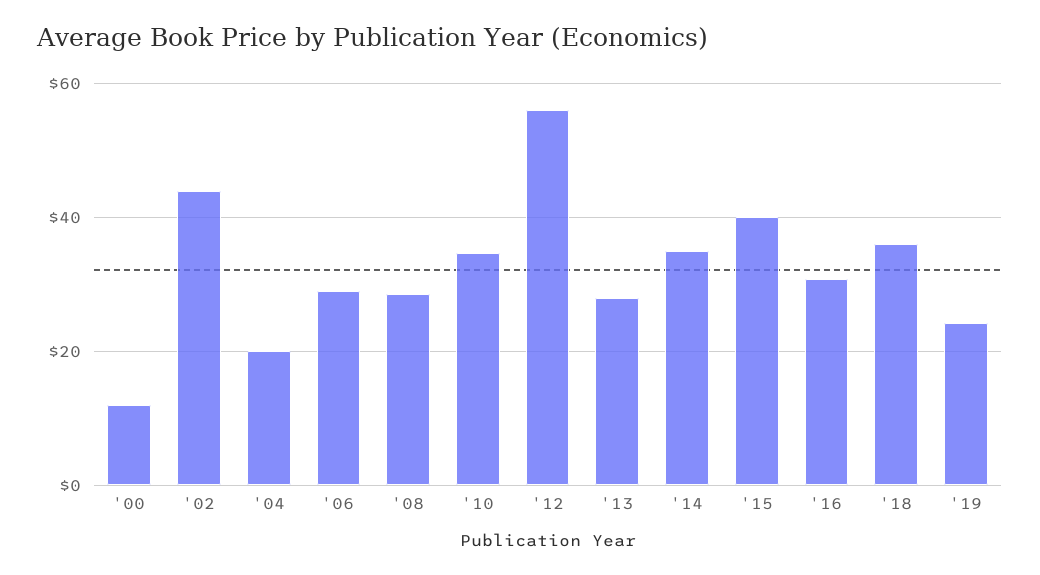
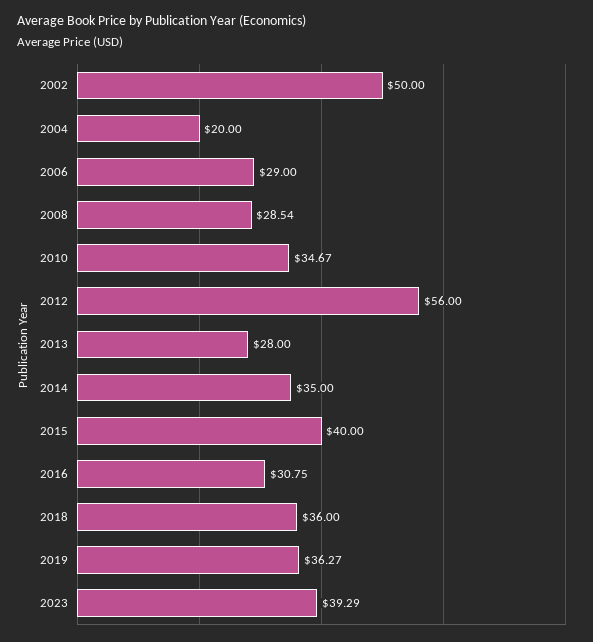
'00: 12 -> none
'02: 44 -> 50
'19: 24 -> 36.27
2023: none -> 39.29

